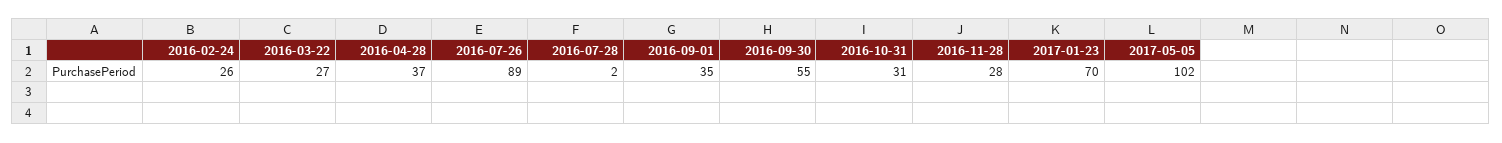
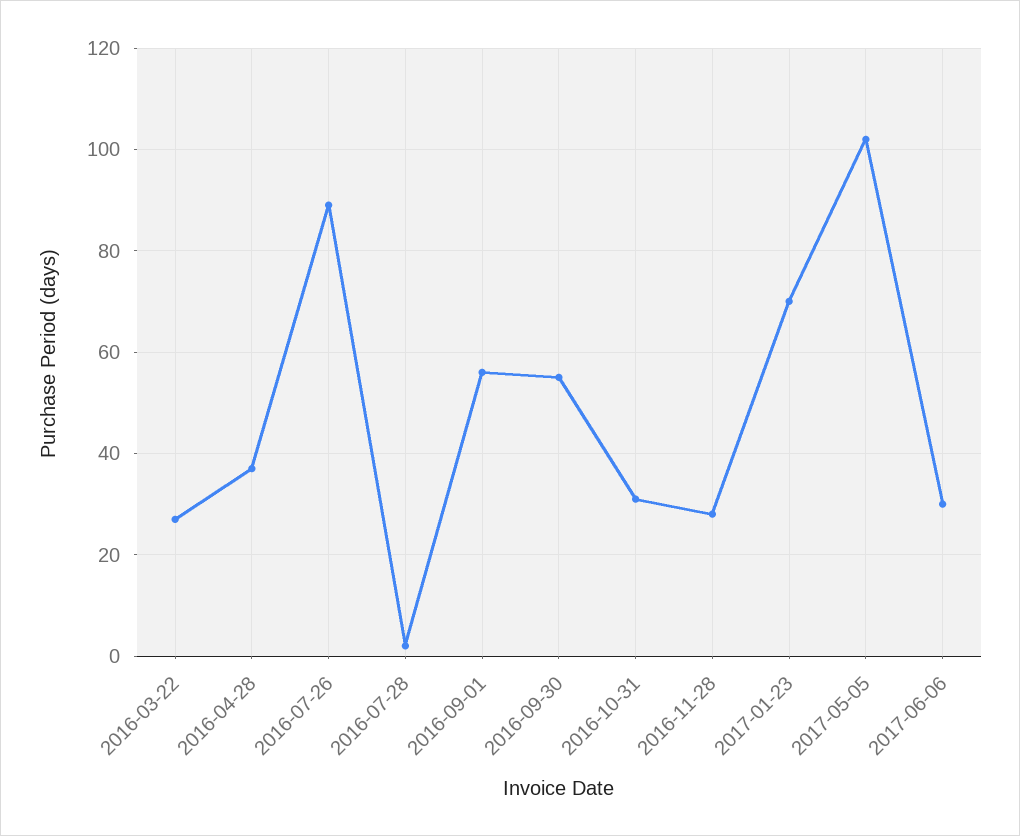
2016-02-24: 26 -> none
2016-09-01: 35 -> 55
2017-06-06: none -> 30

